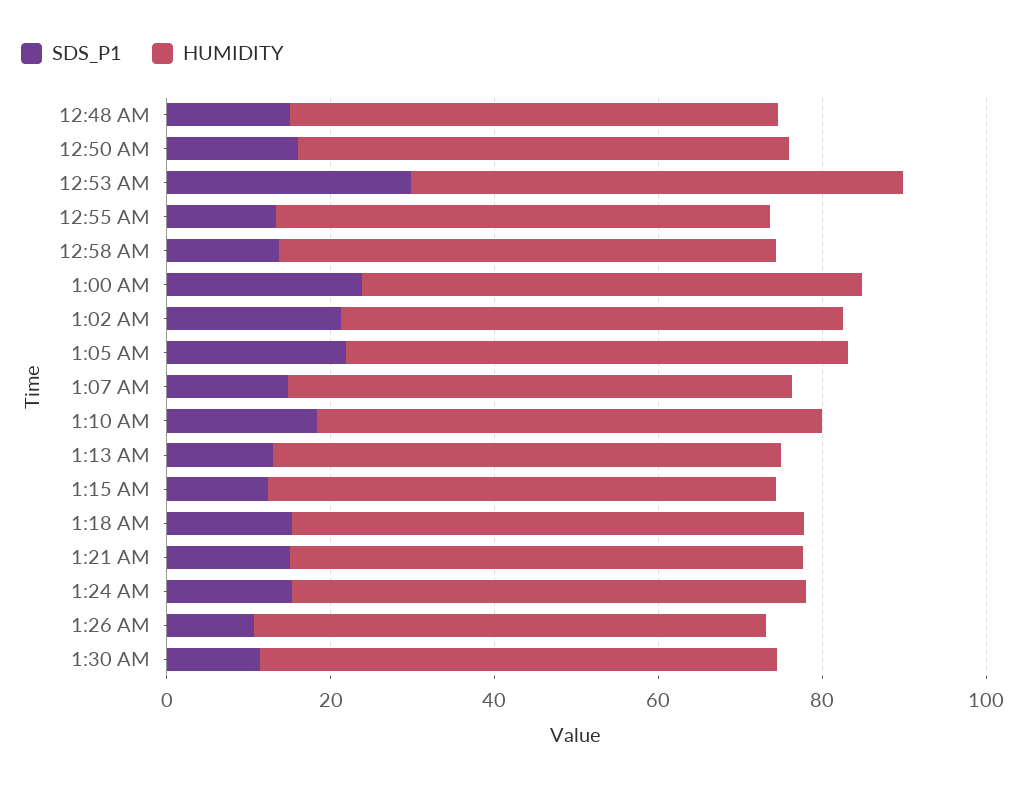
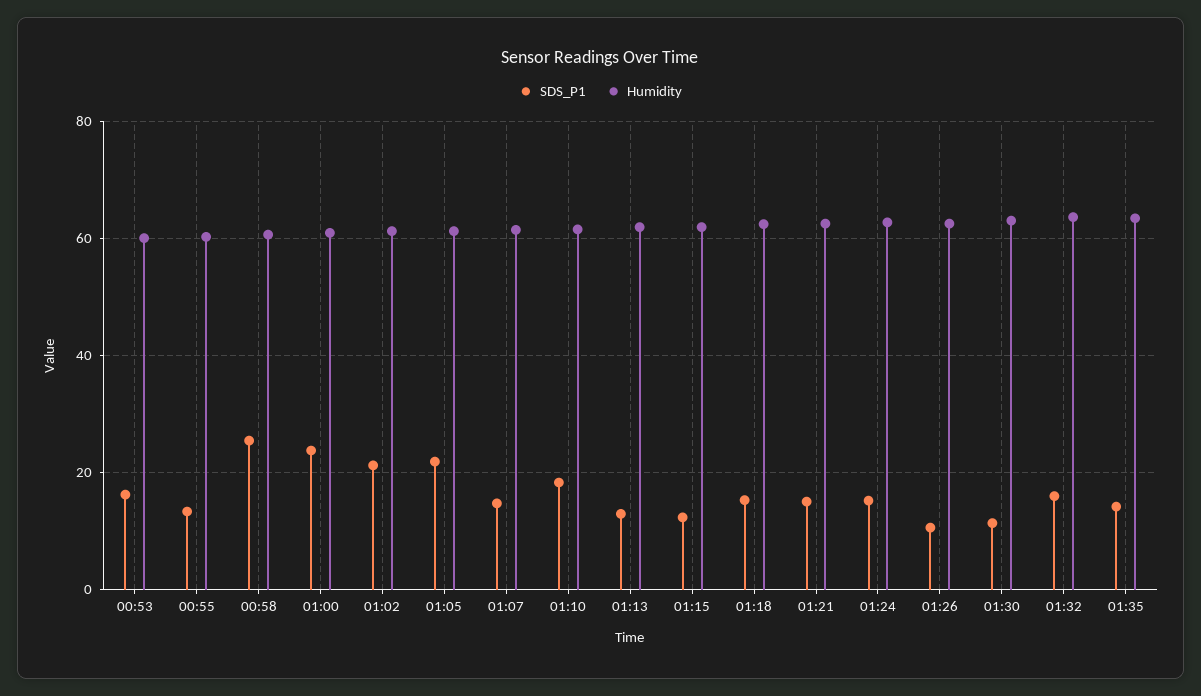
SDS_P1, 12:48 AM: 15 -> none
HUMIDITY, 12:48 AM: 60 -> none
SDS_P1, 12:50 AM: 15 -> none
HUMIDITY, 12:50 AM: 60 -> none
SDS_P1, 12:53 AM: 30 -> 16
SDS_P1, 12:58 AM: 15 -> 26
SDS_P1, 01:32: none -> 16
HUMIDITY, 01:32: none -> 64
SDS_P1, 01:35: none -> 14
HUMIDITY, 01:35: none -> 64

